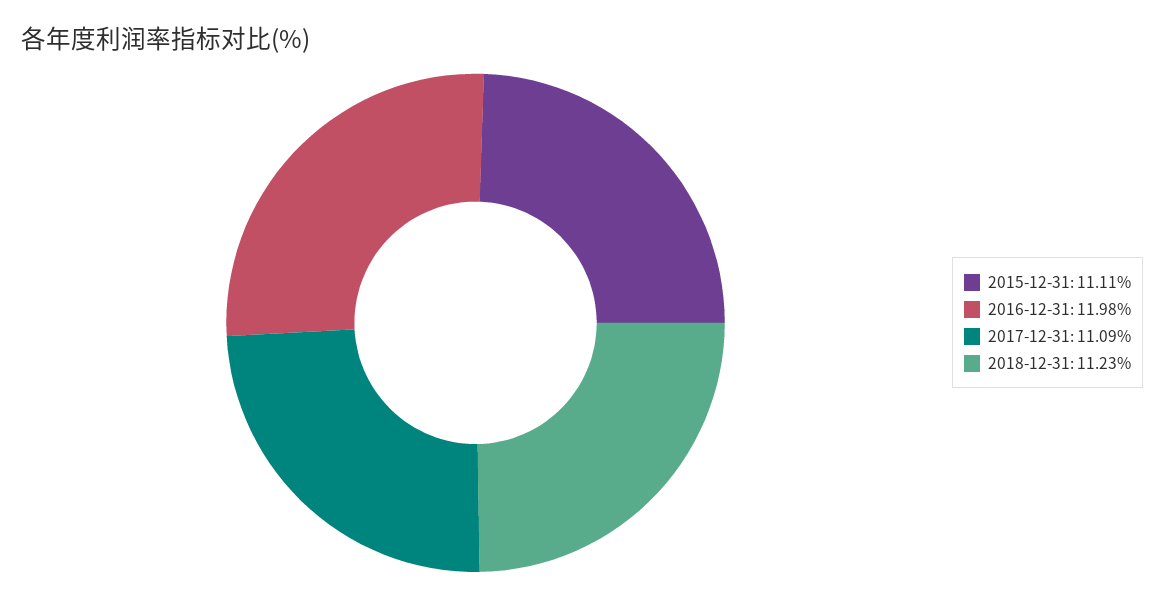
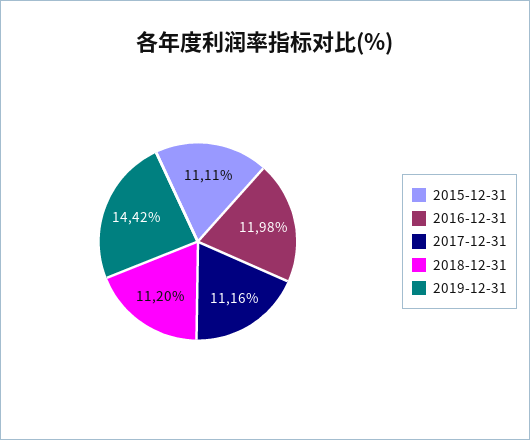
2017-12-31: 11.09 -> 11.16
2018-12-31: 11.23 -> 11.2
2019-12-31: none -> 14.42

